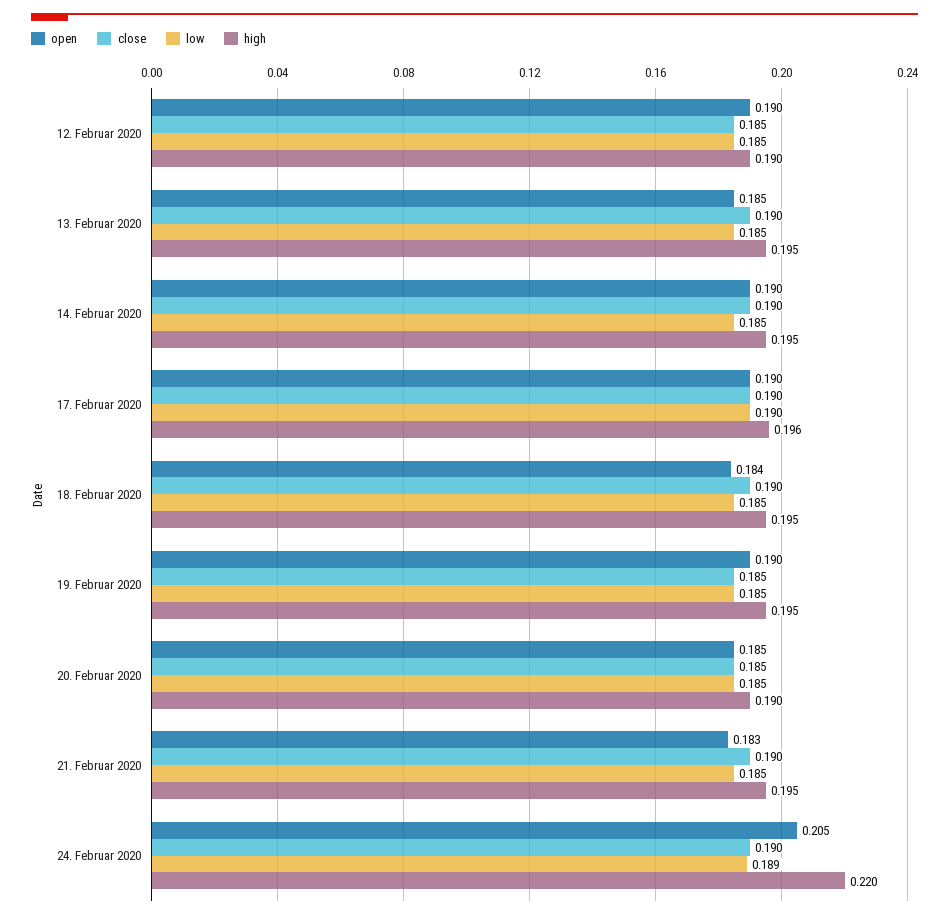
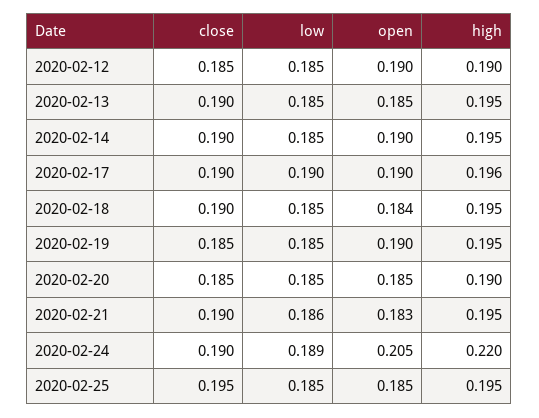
low, 21. Februar 2020: 0.185 -> 0.186
close, 2020-02-25: none -> 0.195
low, 2020-02-25: none -> 0.185
open, 2020-02-25: none -> 0.185
high, 2020-02-25: none -> 0.195

